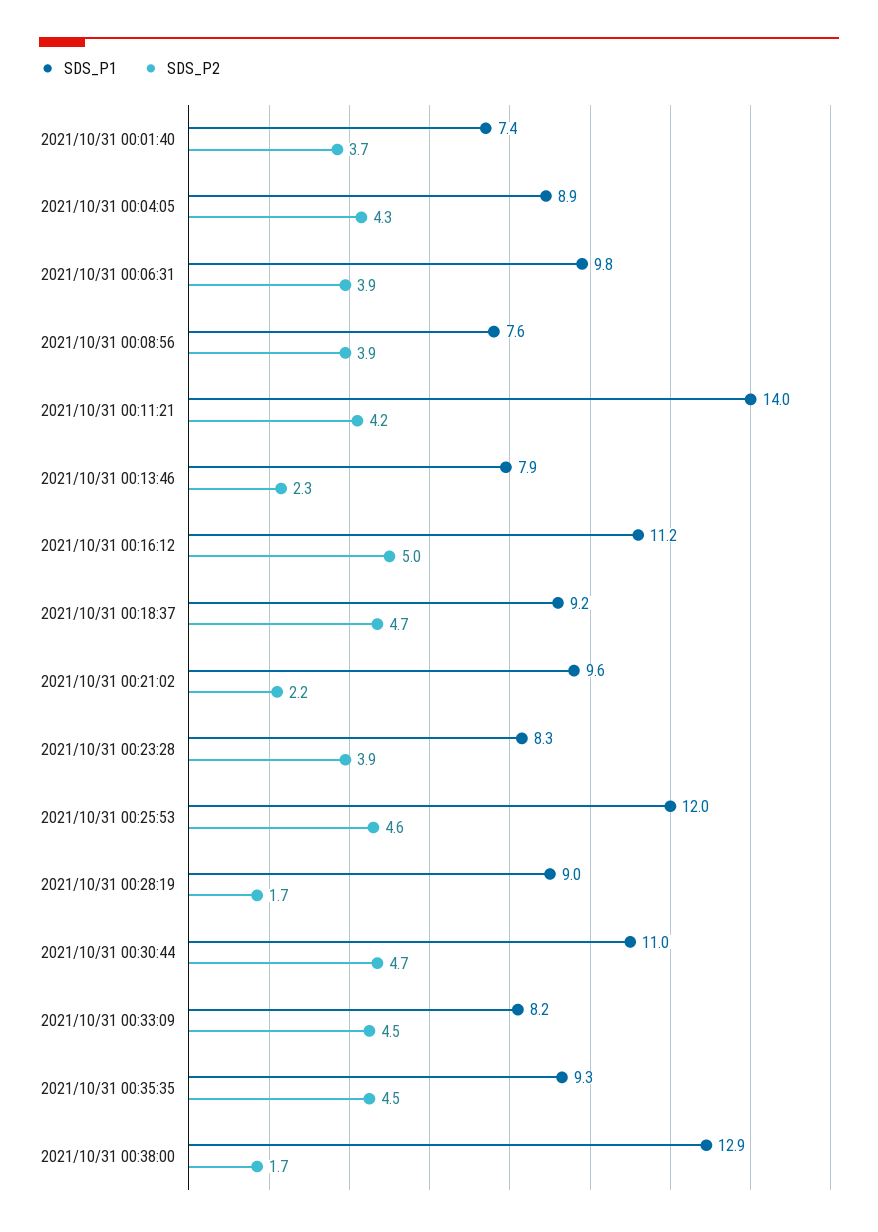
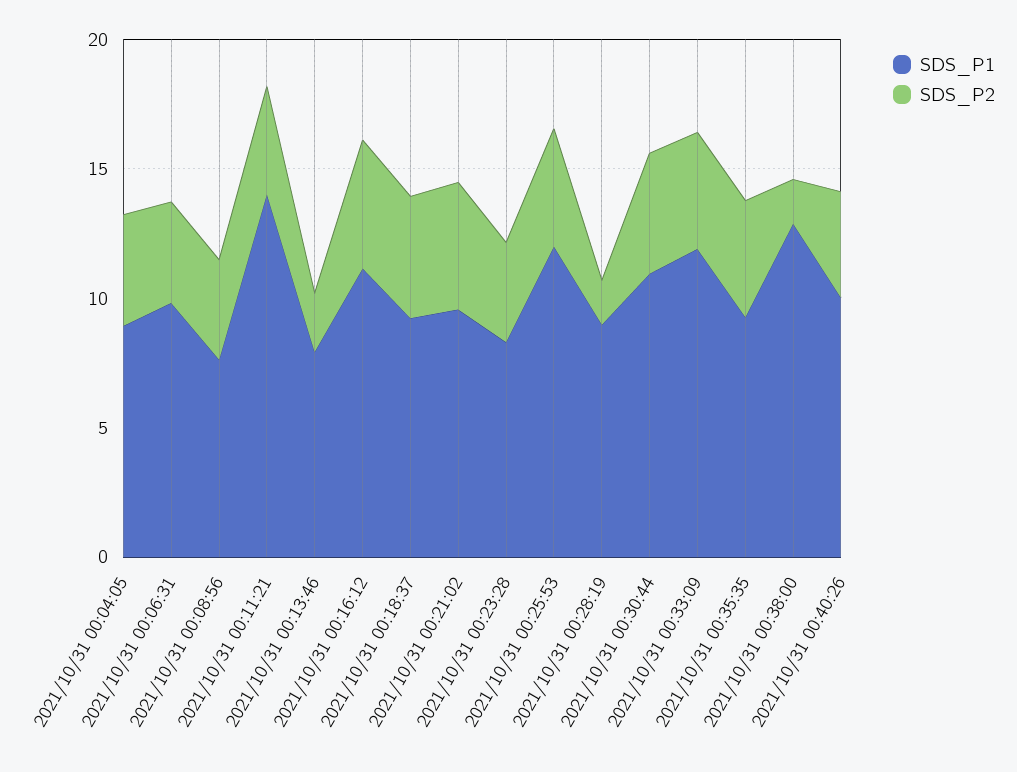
SDS_P1, 2021/10/31 00:01:40: 7.4 -> none
SDS_P2, 2021/10/31 00:01:40: 3.7 -> none
SDS_P2, 2021/10/31 00:21:02: 2.2 -> 5
SDS_P1, 2021/10/31 00:33:09: 8.2 -> 12
SDS_P1, 2021/10/31 00:40:26: none -> 10
SDS_P2, 2021/10/31 00:40:26: none -> 4

